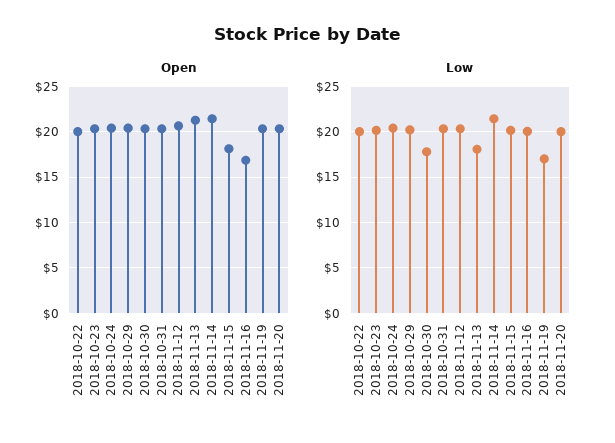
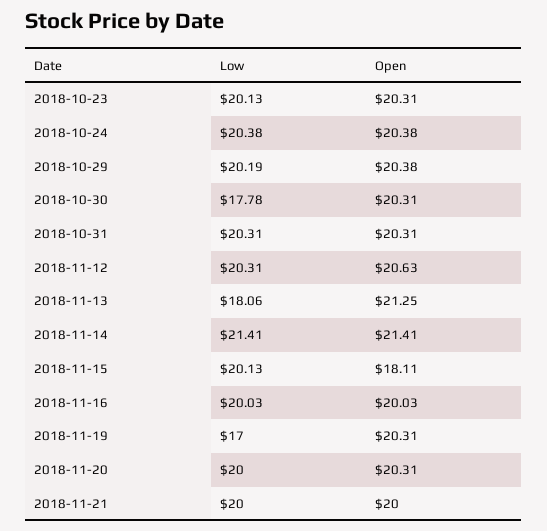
Open, 2018-10-22: 20 -> none
Open, 2018-11-16: 17 -> 20.03
Low, 2018-10-22: 20 -> none
Low, 2018-11-21: none -> 20
Open, 2018-11-21: none -> 20

